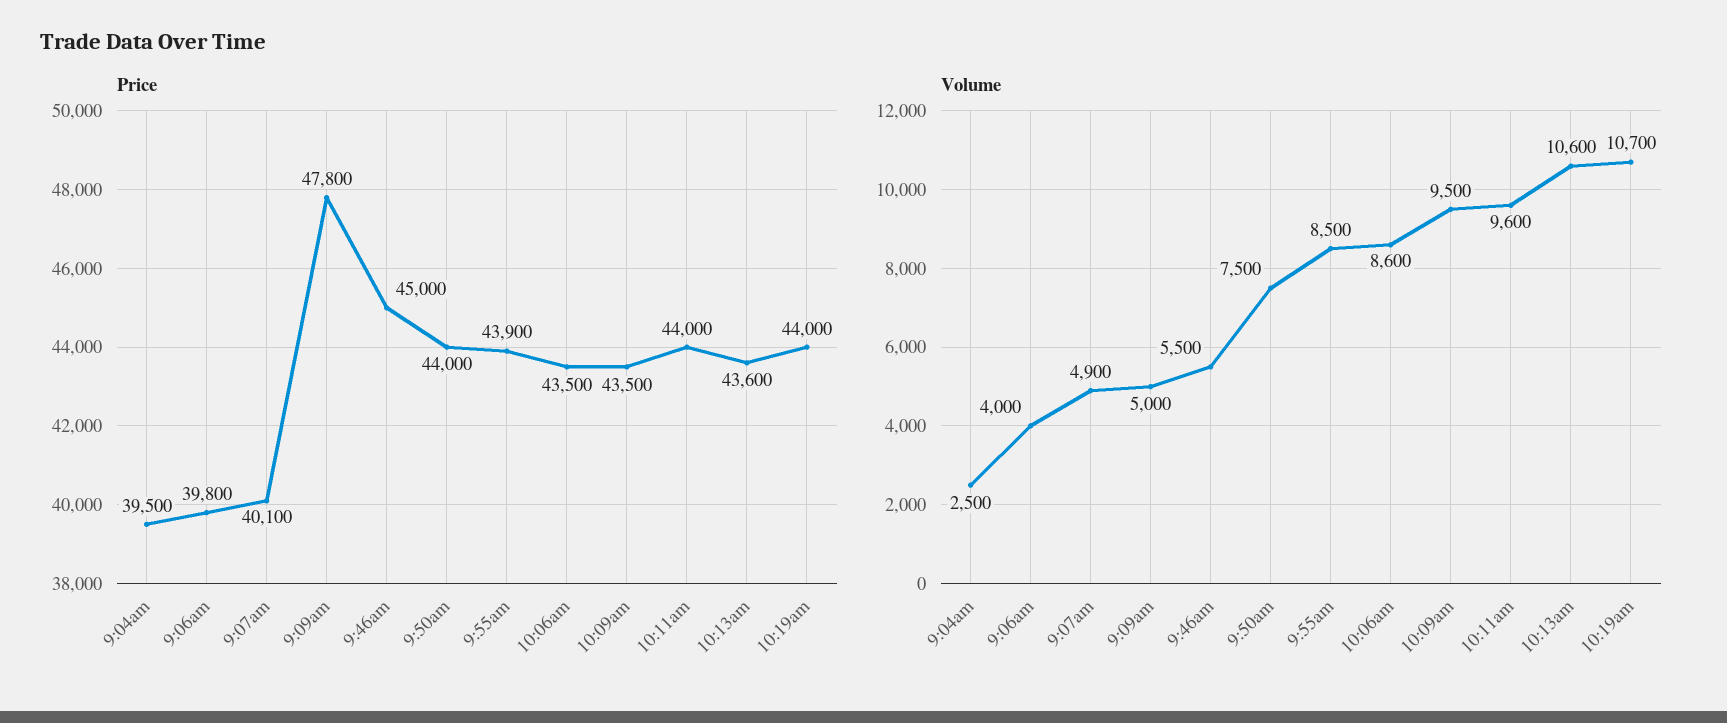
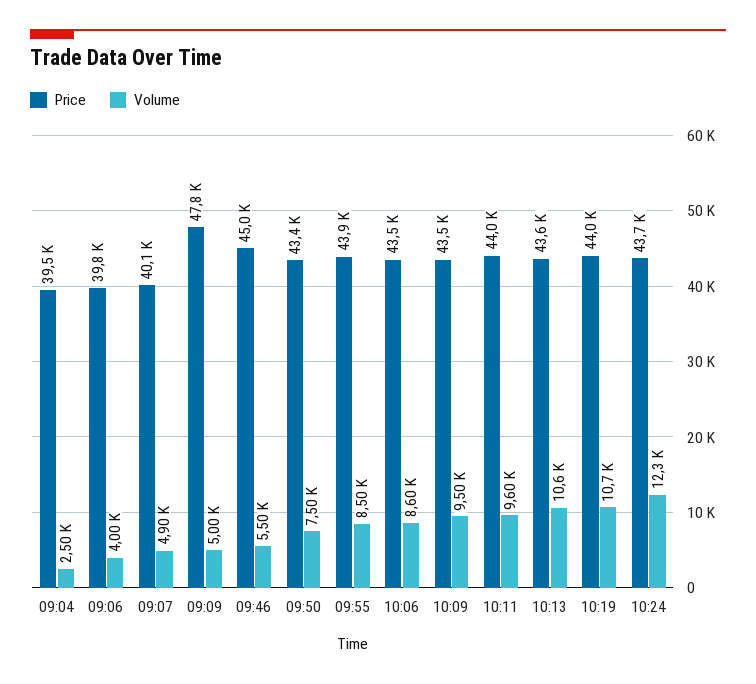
Price, 9:50am: 44000 -> 43400
Price, 10:24: none -> 43700
Volume, 10:24: none -> 12300

